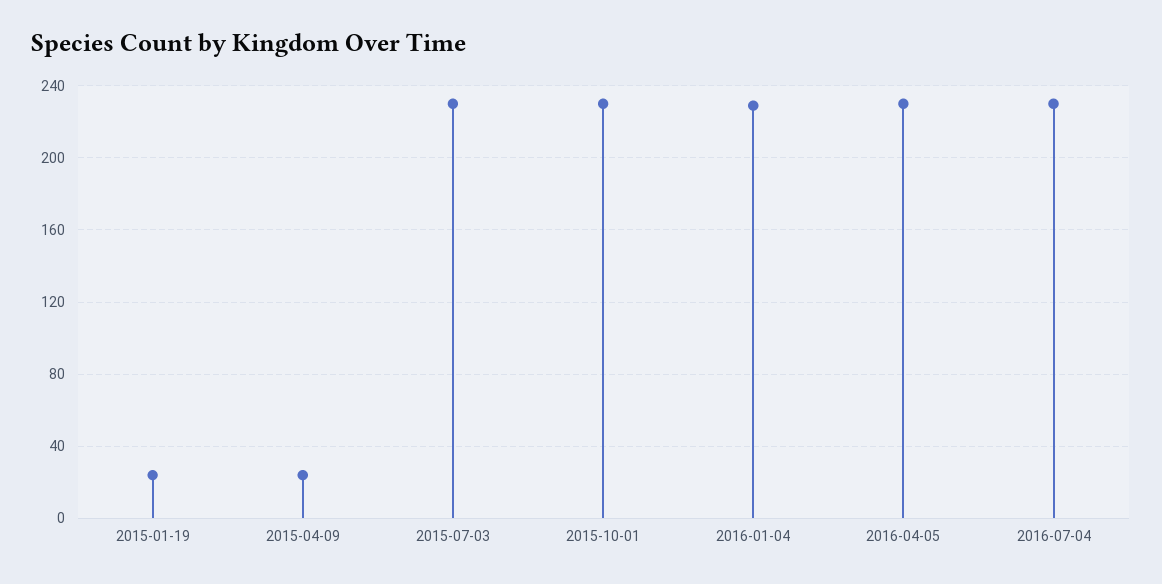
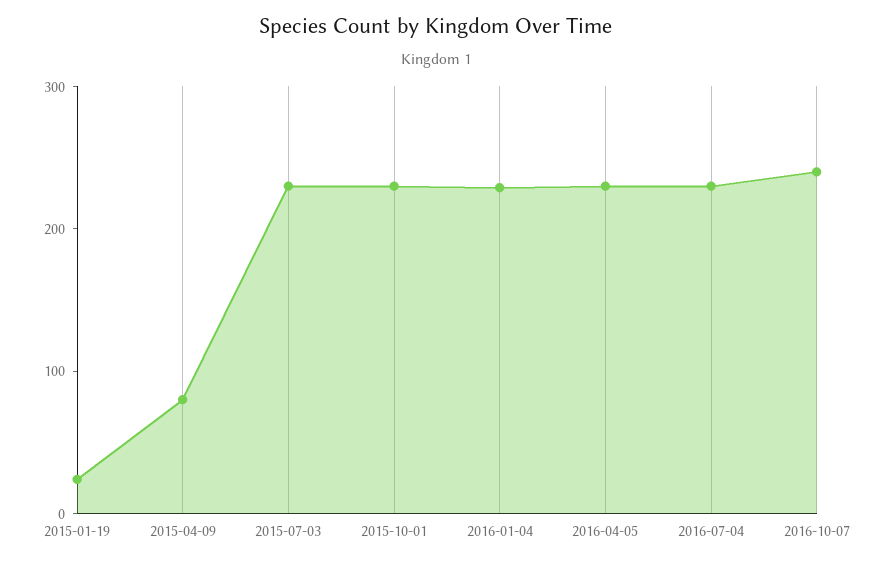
2015-04-09: 25 -> 80
2016-10-07: none -> 240

